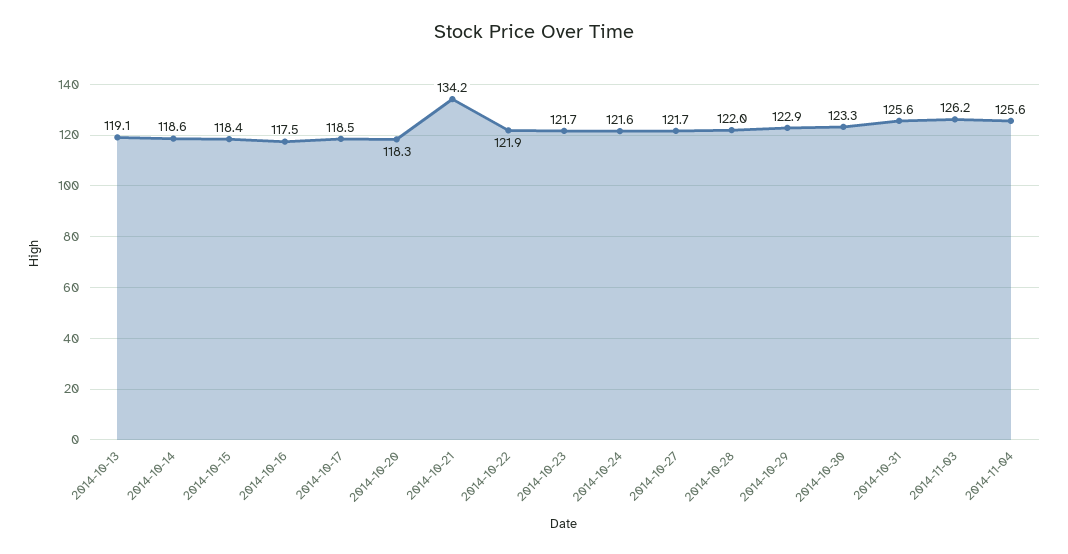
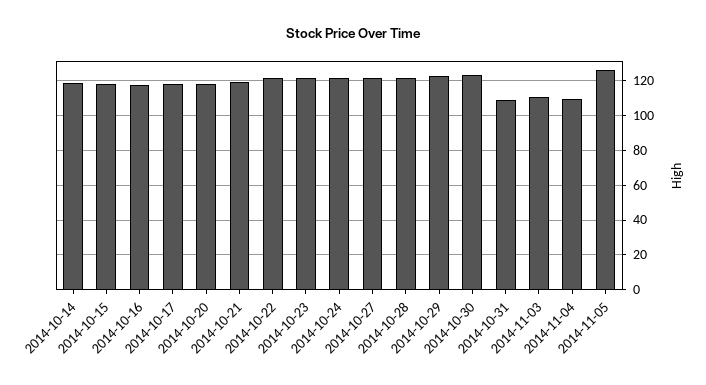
2014-10-13: 119.1 -> none
2014-10-21: 134.2 -> 120
2014-10-31: 125.6 -> 110
2014-11-03: 126.2 -> 110
2014-11-04: 125.6 -> 110
2014-11-05: none -> 125

